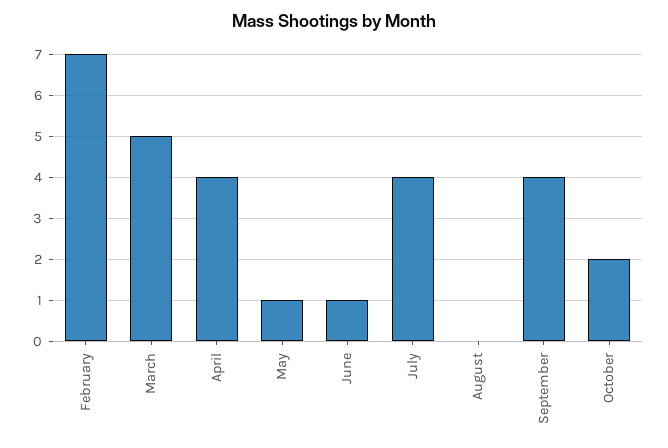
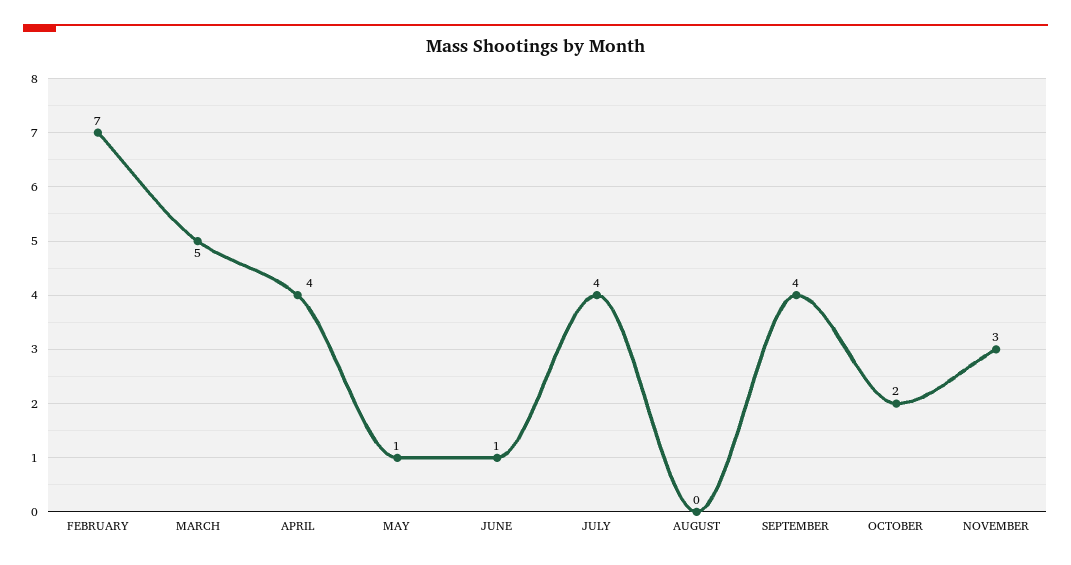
NOVEMBER: none -> 3

